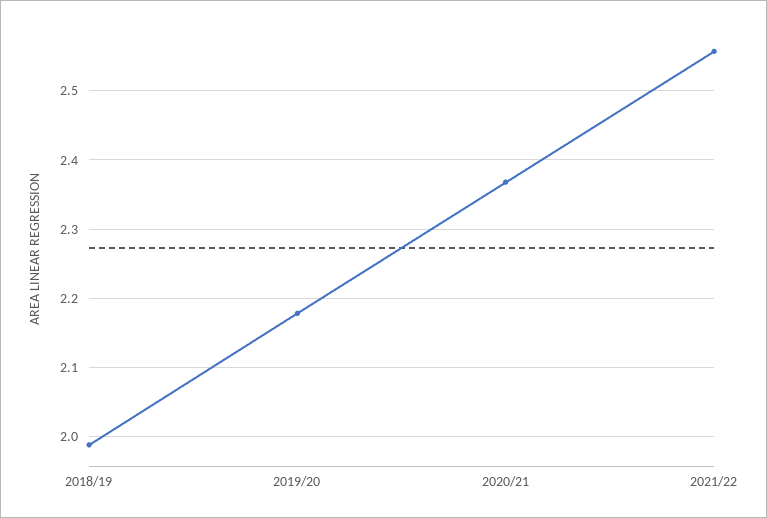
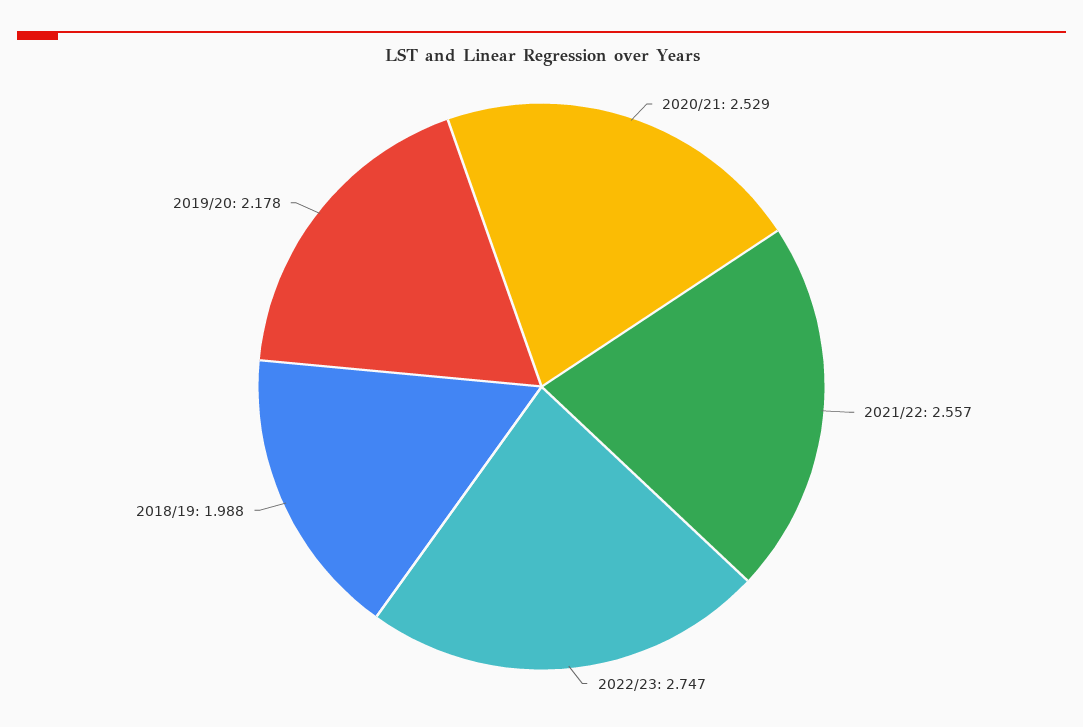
2020/21: 2.37 -> 2.529
2022/23: none -> 2.747

